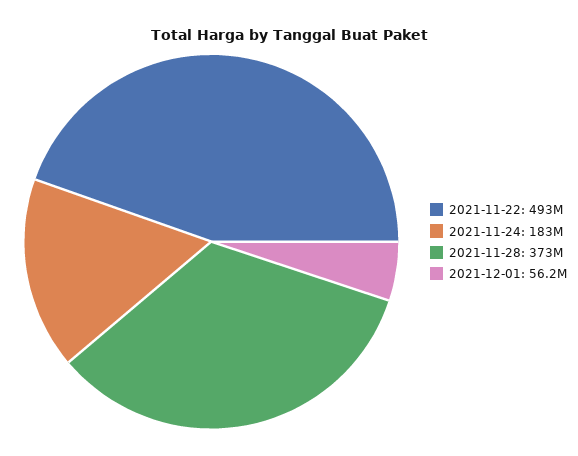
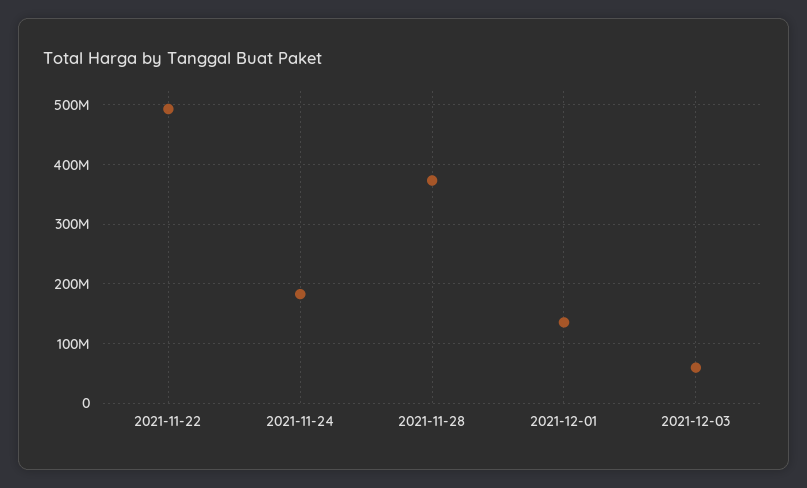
2021-12-01: 56200000 -> 140000000
2021-12-03: none -> 60000000

